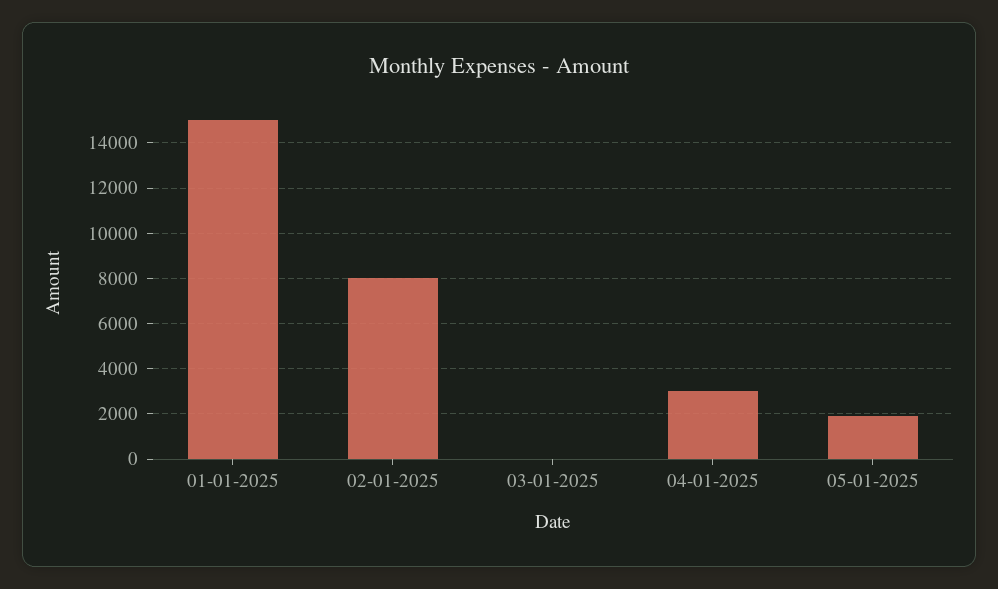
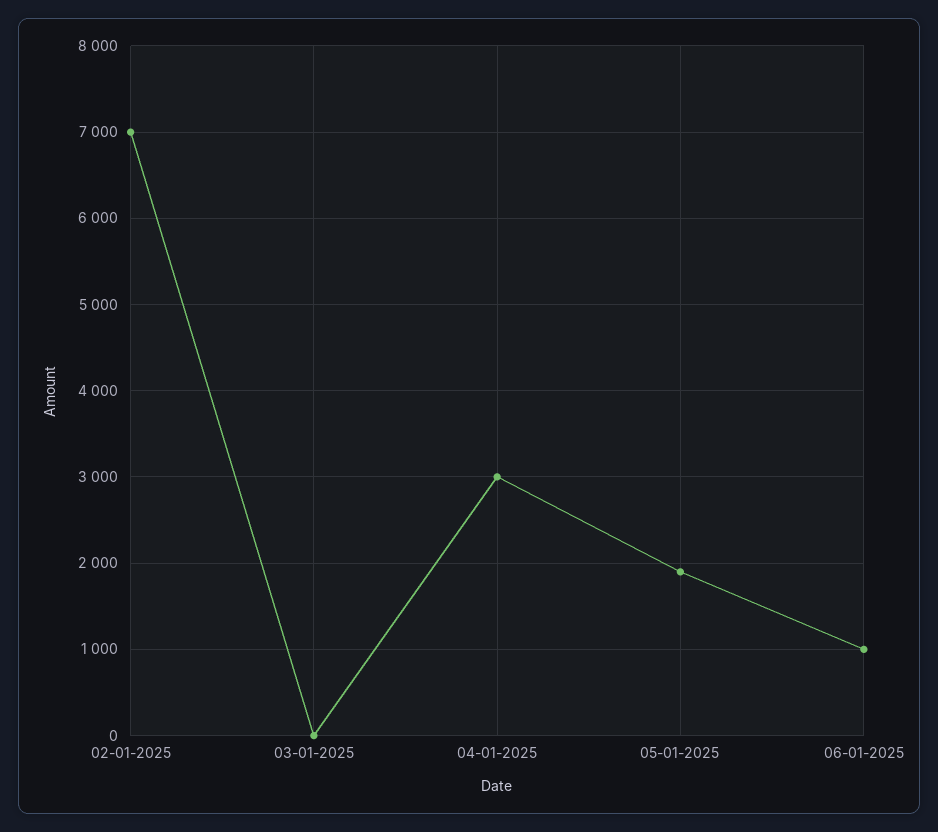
01-01-2025: 15000 -> none
02-01-2025: 8000 -> 7000
06-01-2025: none -> 1000

